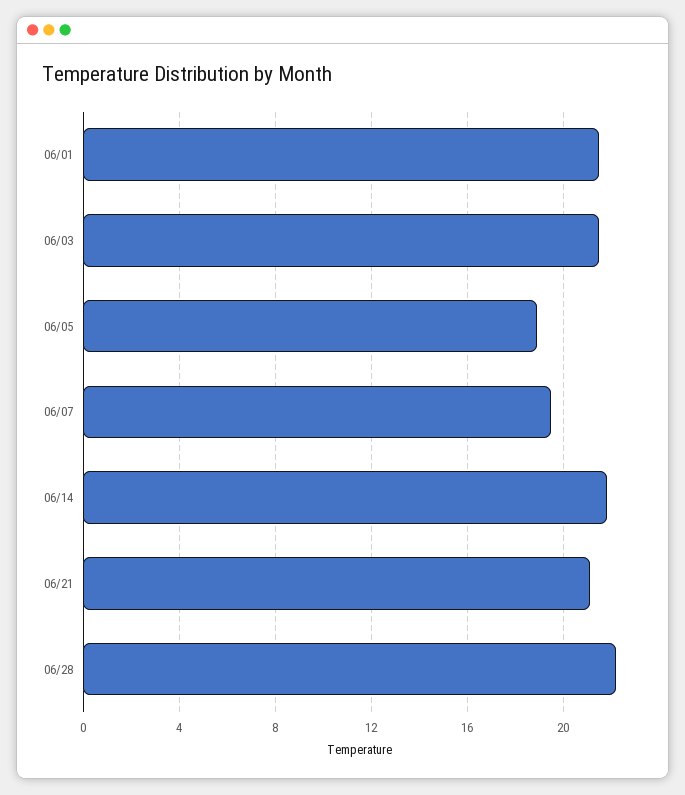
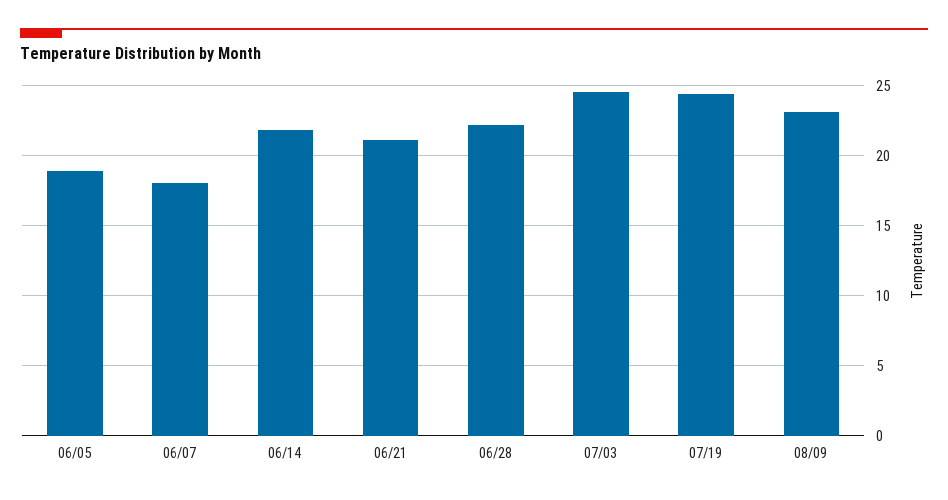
06/01: 21.5 -> none
06/03: 21.5 -> none
06/07: 19.5 -> 18
07/03: none -> 24.5
07/19: none -> 24.5
08/09: none -> 23

